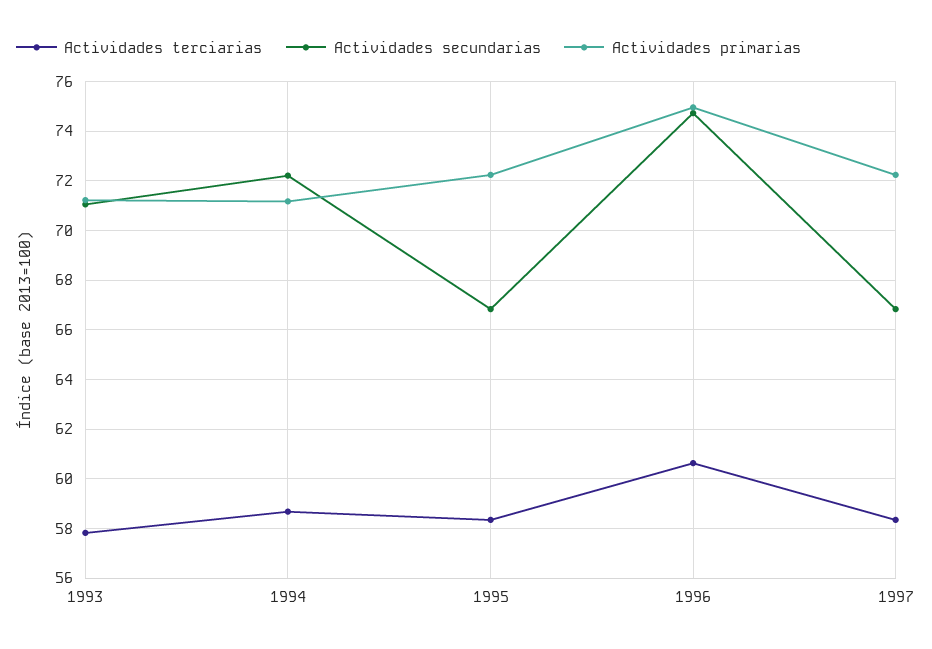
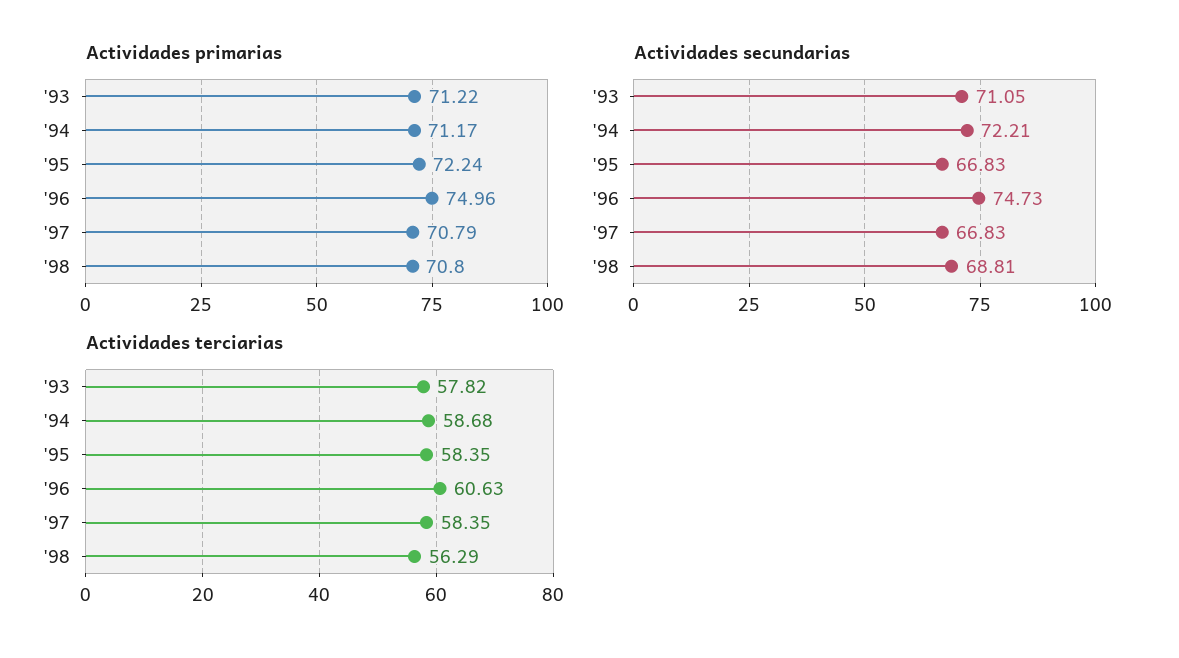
Actividades primarias, 1997: 72.25 -> 70.79
Actividades primarias, '98: none -> 70.8
Actividades secundarias, '98: none -> 68.81
Actividades terciarias, '98: none -> 56.29

